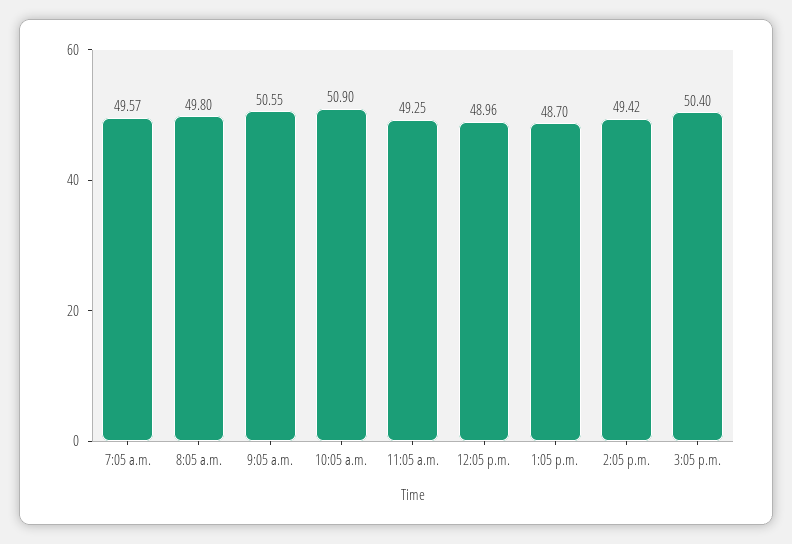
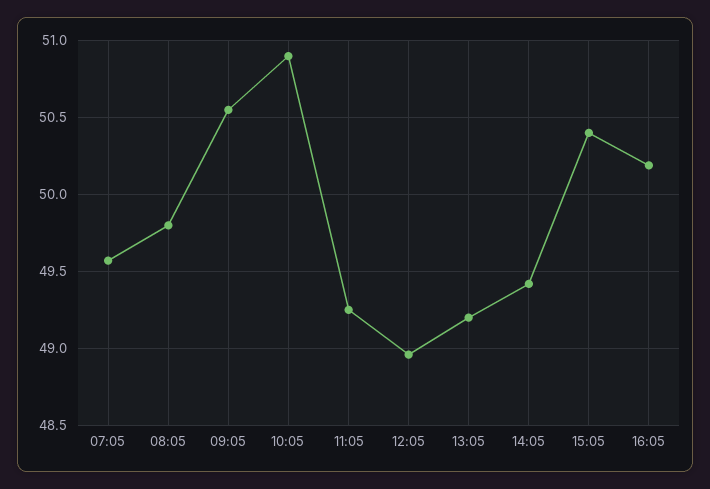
1:05 p.m.: 48.7 -> 49.2
16:05: none -> 50.2

